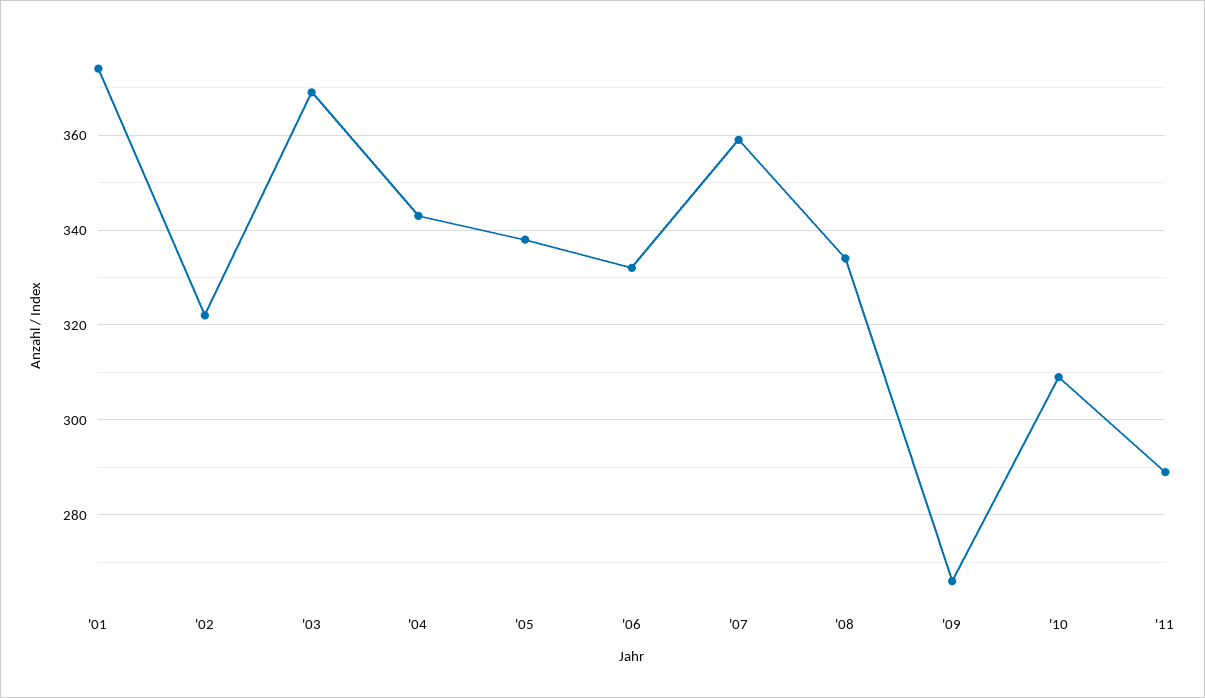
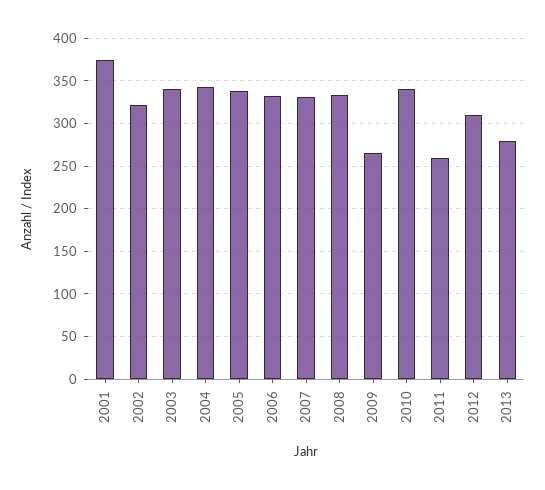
'03: 370 -> 340
'07: 360 -> 330
'10: 310 -> 340
'11: 290 -> 260
2012: none -> 310
2013: none -> 280

